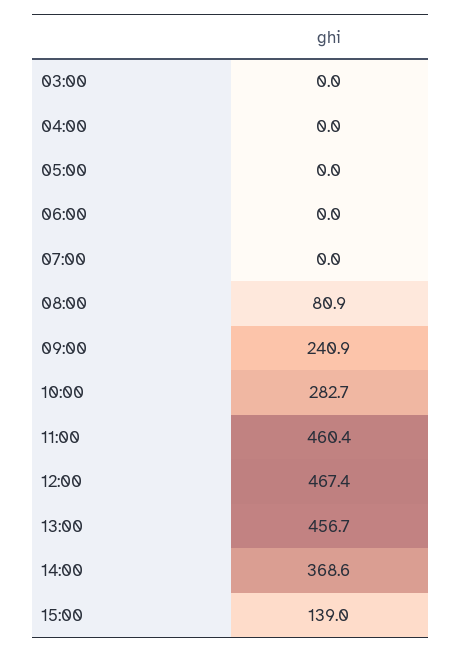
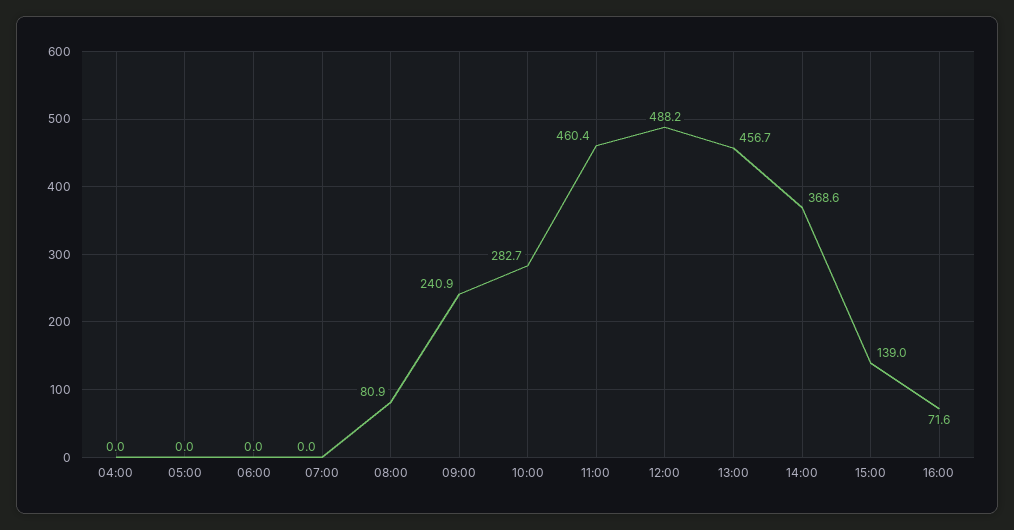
03:00: 0 -> none
12:00: 467.4 -> 488.2
16:00: none -> 71.6

